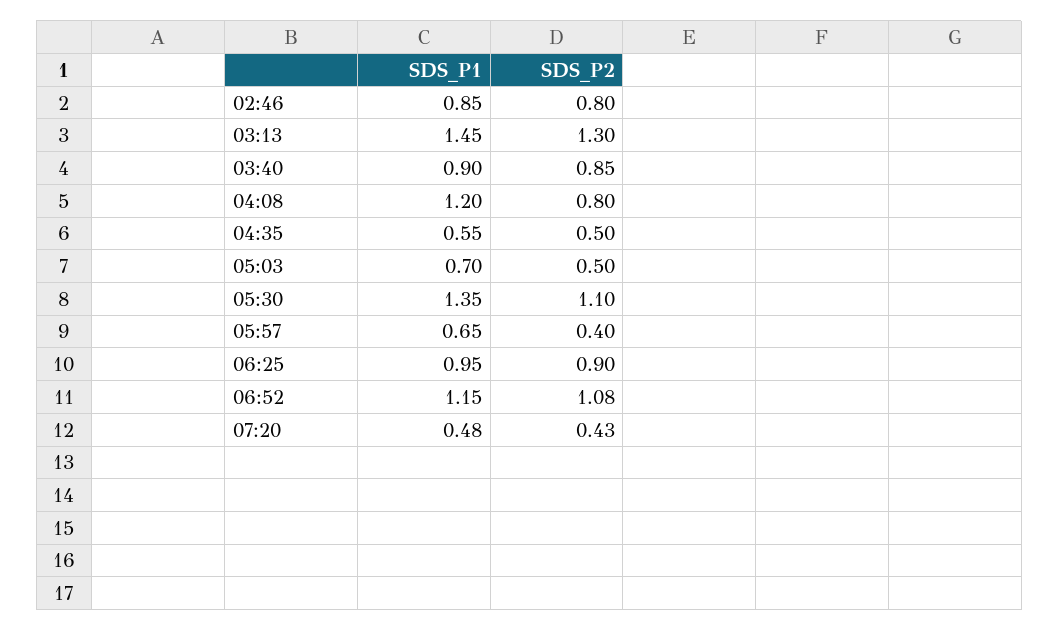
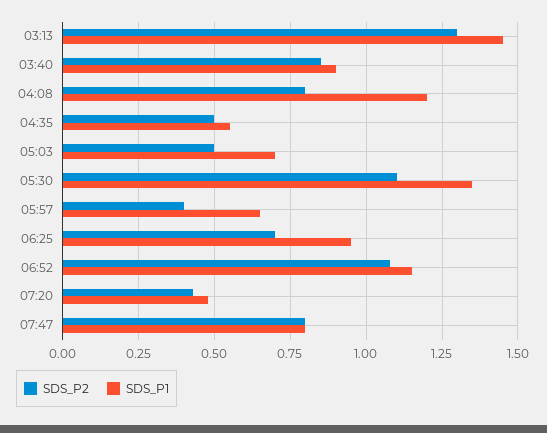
SDS_P1, 02:46: 0.85 -> none
SDS_P2, 02:46: 0.8 -> none
SDS_P2, 06:25: 0.9 -> 0.7
SDS_P2, 07:47: none -> 0.8
SDS_P1, 07:47: none -> 0.8

